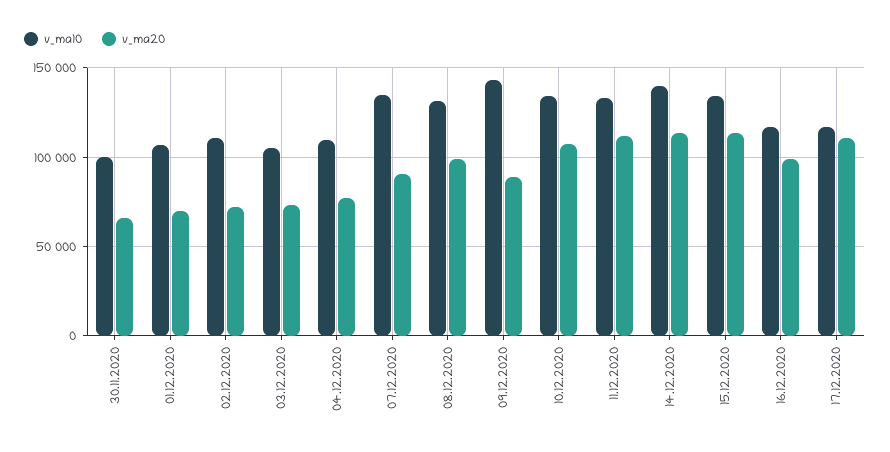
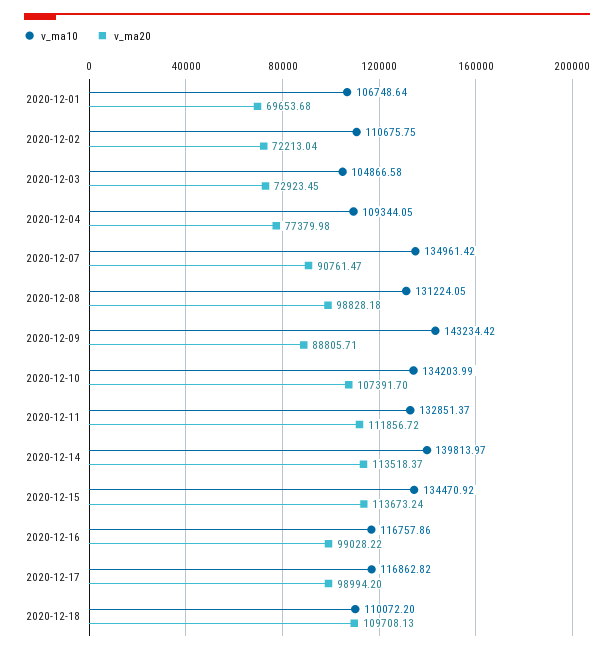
v_ma10, 30.11.2020: 100000 -> none
v_ma20, 30.11.2020: 65000 -> none
v_ma20, 17.12.2020: 110000 -> 98994.2
v_ma10, 2020-12-18: none -> 110072.2
v_ma20, 2020-12-18: none -> 109708.13

